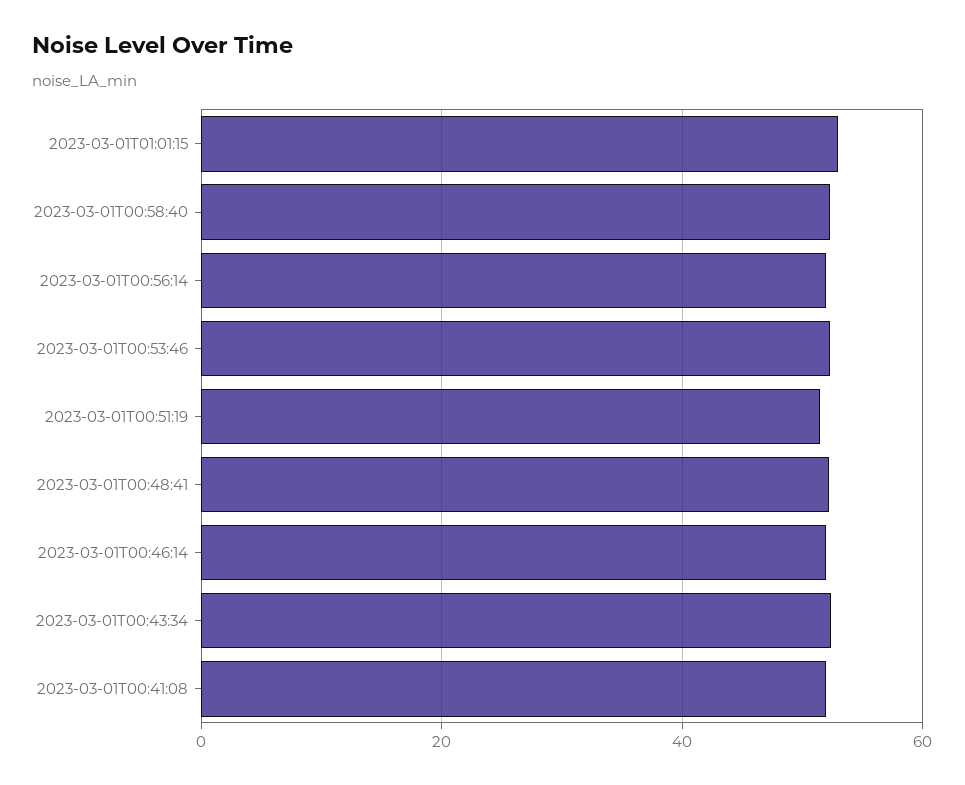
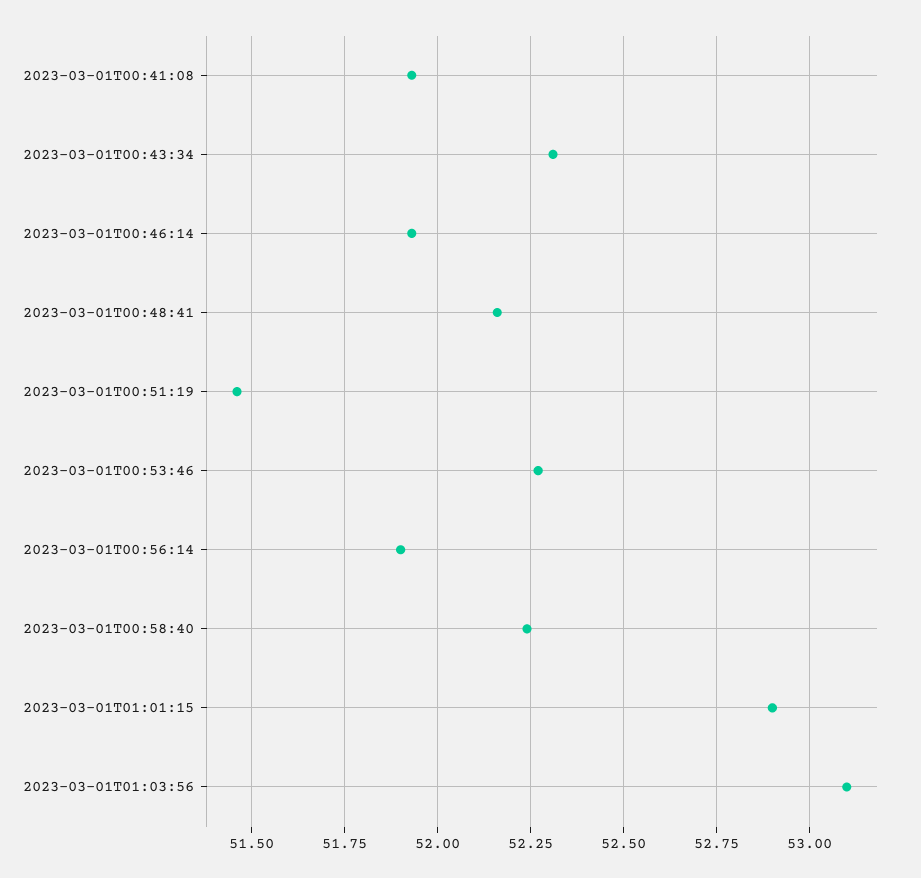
2023-03-01T01:03:56: none -> 53.1

